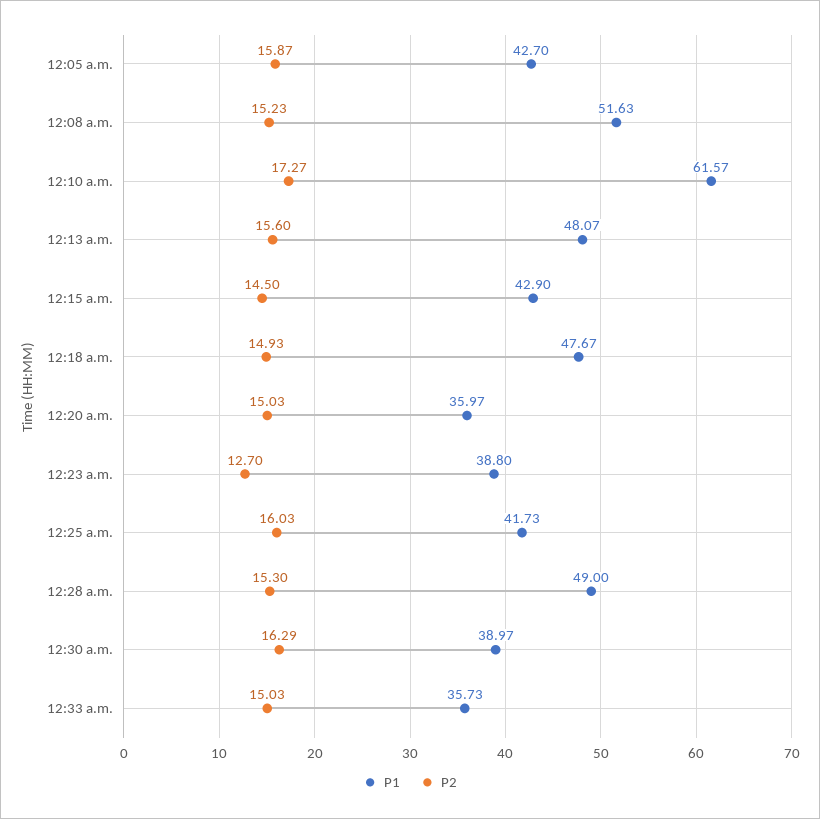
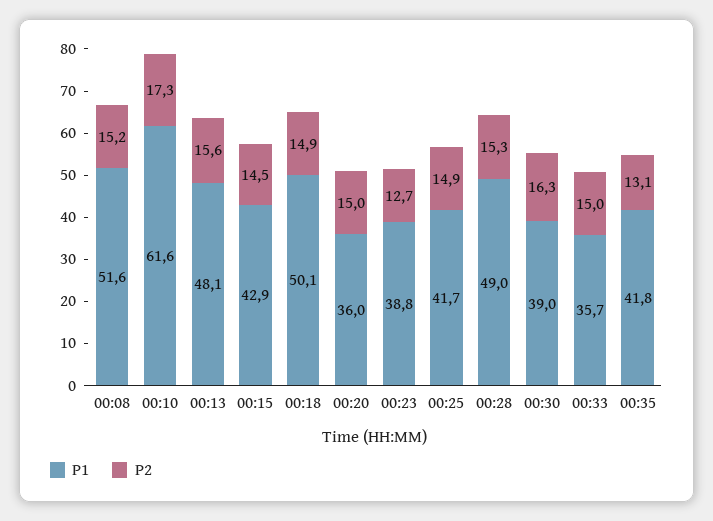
P1, 12:05 a.m.: 42.7 -> none
P2, 12:05 a.m.: 15.87 -> none
P1, 12:18 a.m.: 47.67 -> 50.1
P2, 12:25 a.m.: 16.03 -> 14.9
P1, 00:35: none -> 41.8
P2, 00:35: none -> 13.1

